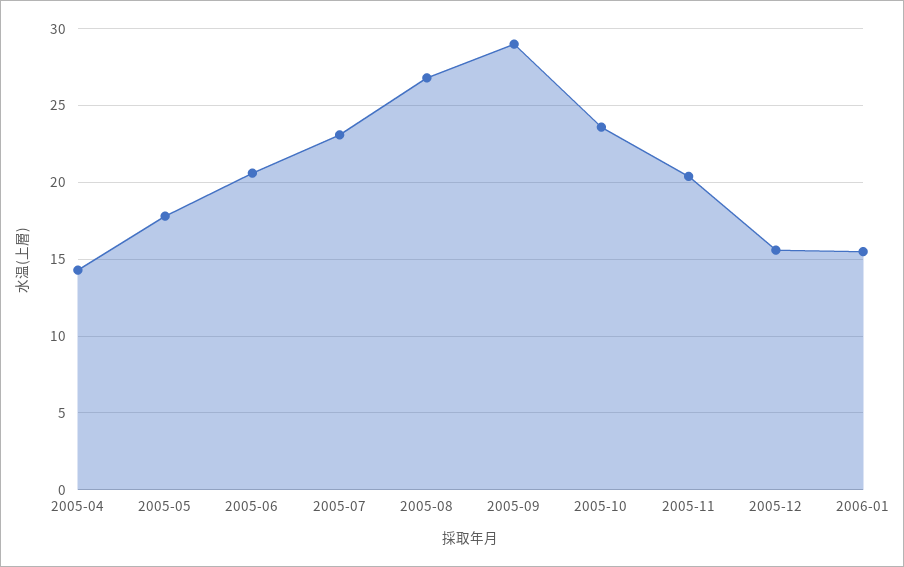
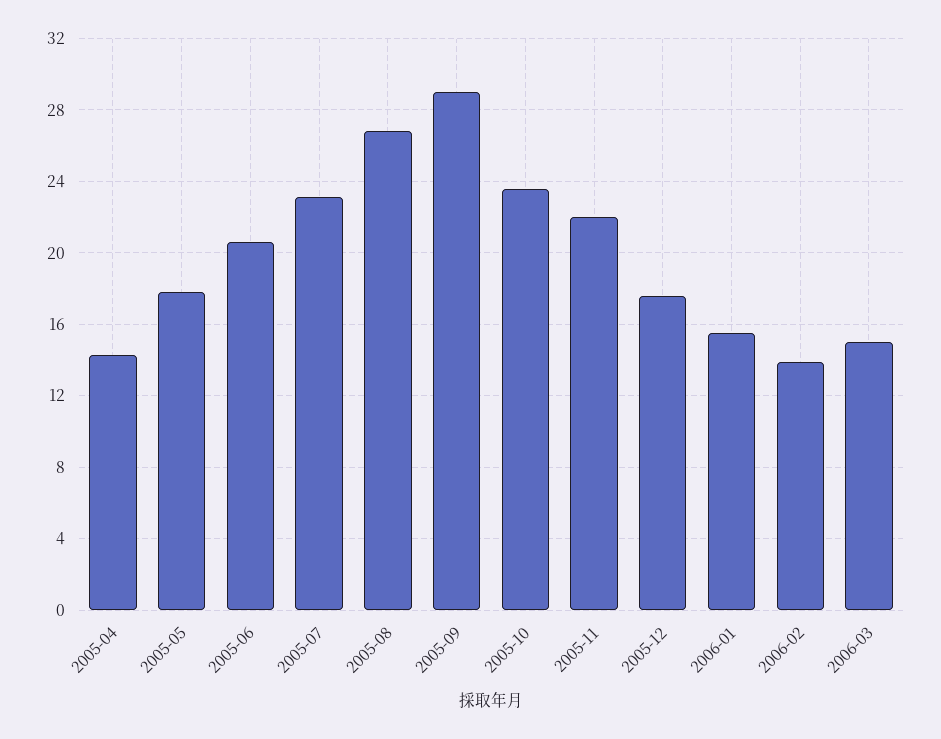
2005-11: 20.5 -> 22
2005-12: 15.5 -> 17.5
2006-02: none -> 14
2006-03: none -> 15

